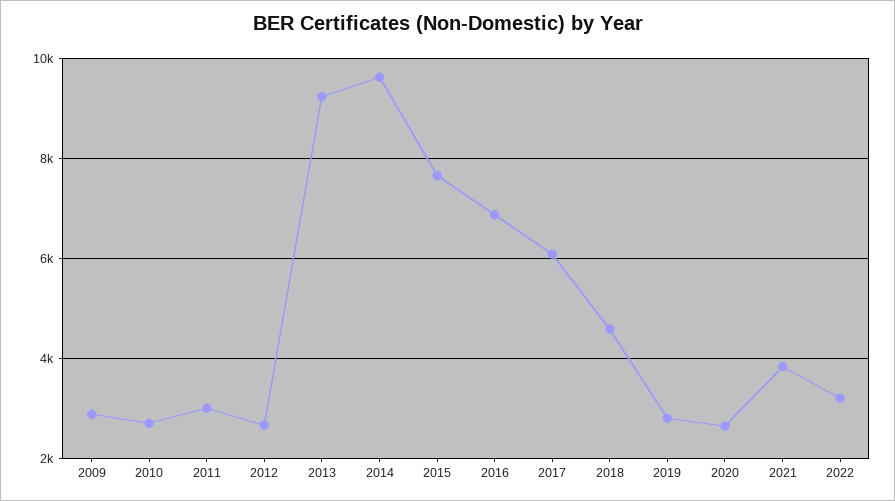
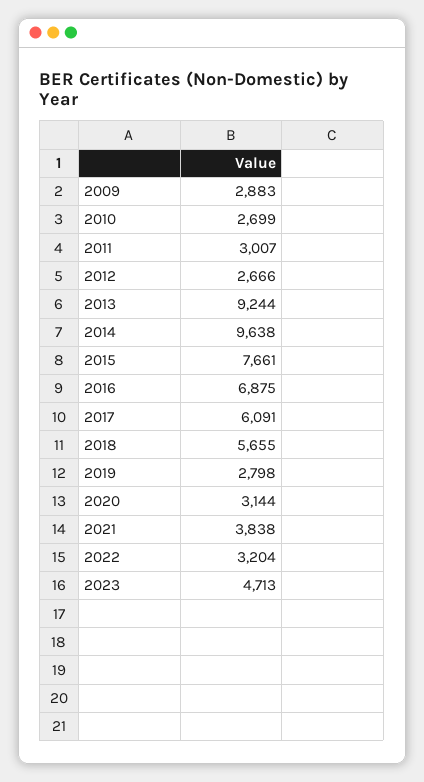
2018: 4600 -> 5655
2020: 2600 -> 3144
2023: none -> 4713

